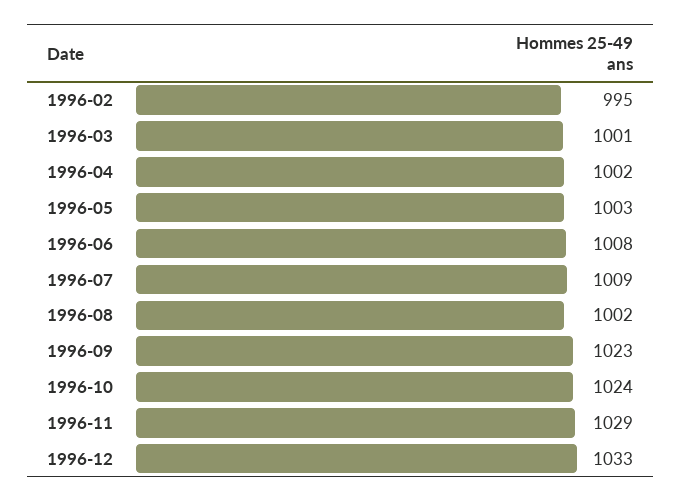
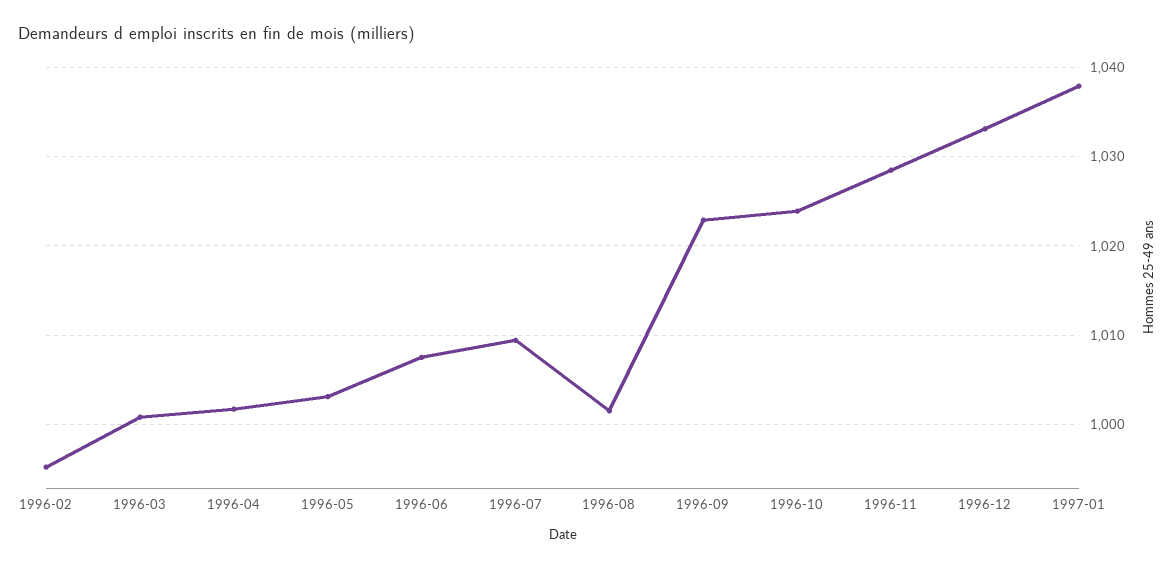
1997-01: none -> 1038

